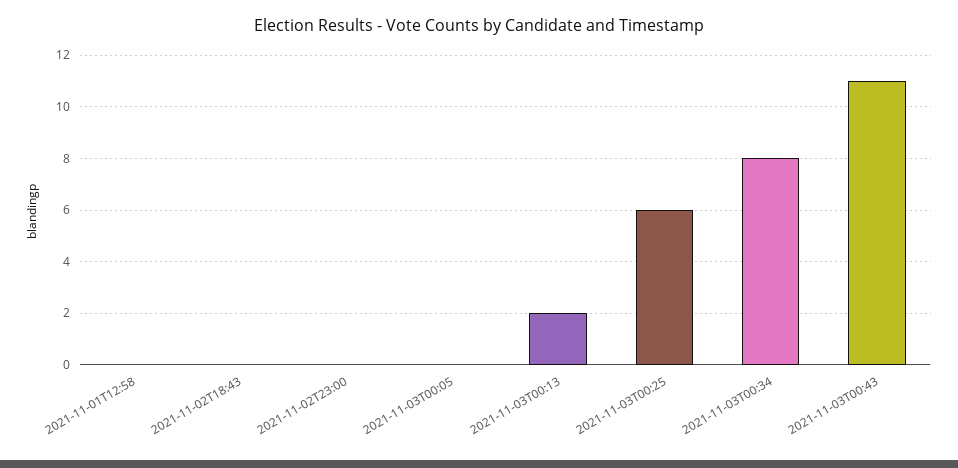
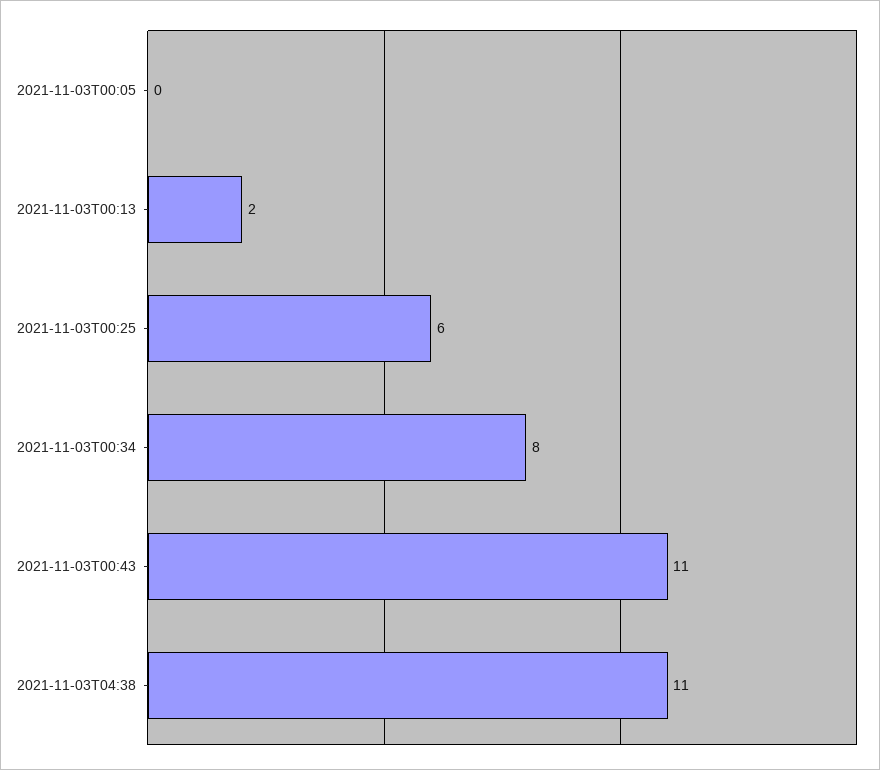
2021-11-01T12:58: 0 -> none
2021-11-02T18:43: 0 -> none
2021-11-02T23:00: 0 -> none
2021-11-03T04:38: none -> 11

